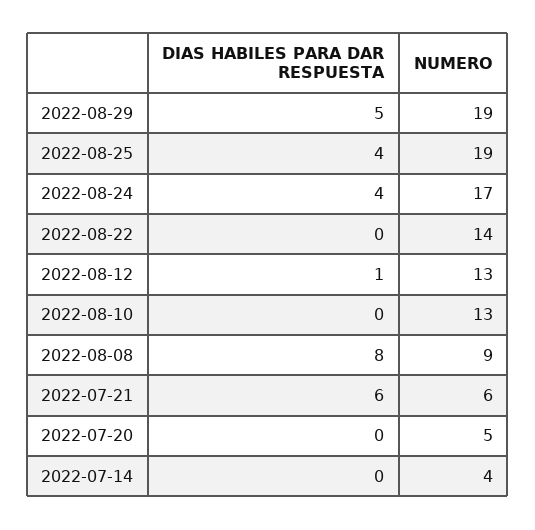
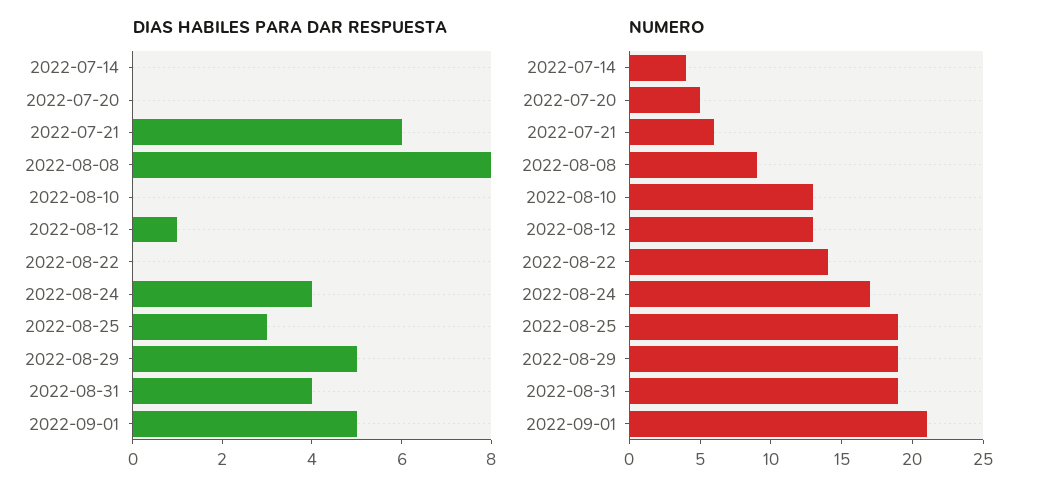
DIAS HABILES PARA DAR RESPUESTA, 2022-08-25: 4 -> 3
DIAS HABILES PARA DAR RESPUESTA, 2022-08-31: none -> 4
DIAS HABILES PARA DAR RESPUESTA, 2022-09-01: none -> 5
NUMERO, 2022-08-31: none -> 19
NUMERO, 2022-09-01: none -> 21

